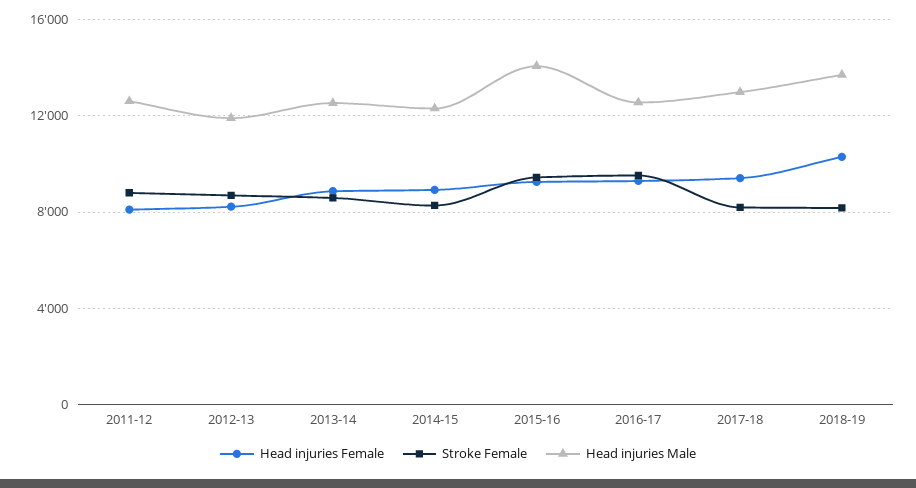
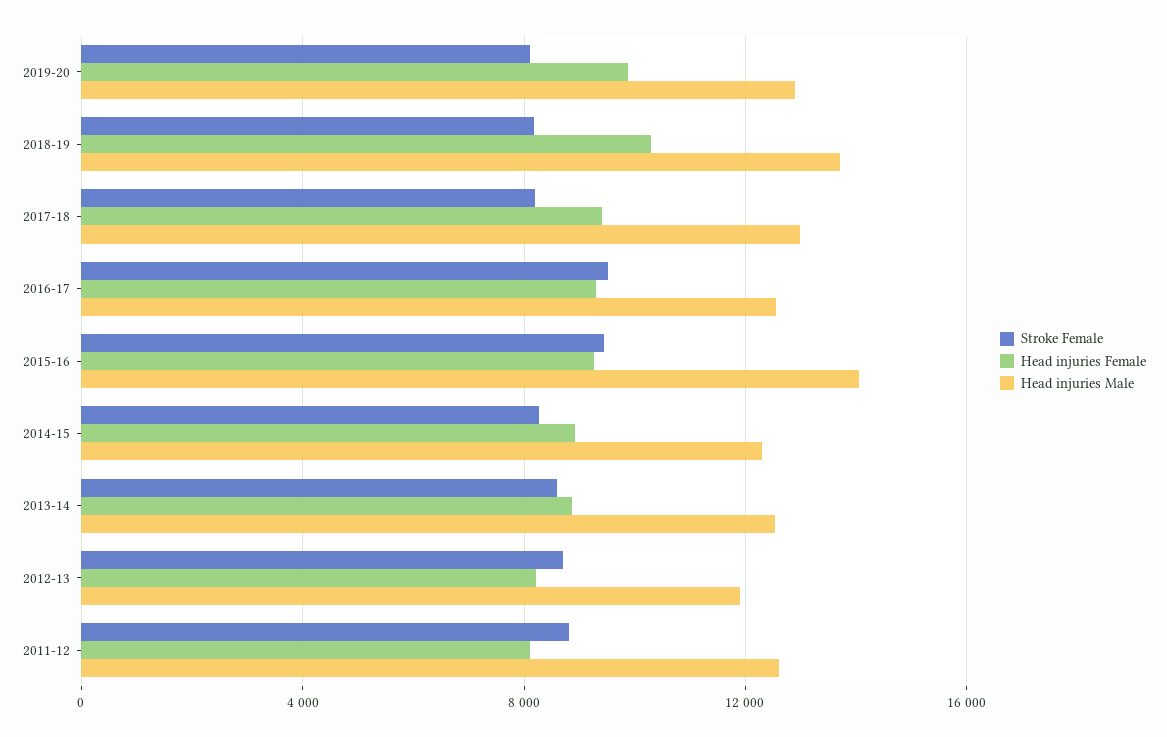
Stroke Female, 2019-20: none -> 8000
Head injuries Female, 2019-20: none -> 10000
Head injuries Male, 2019-20: none -> 13000

